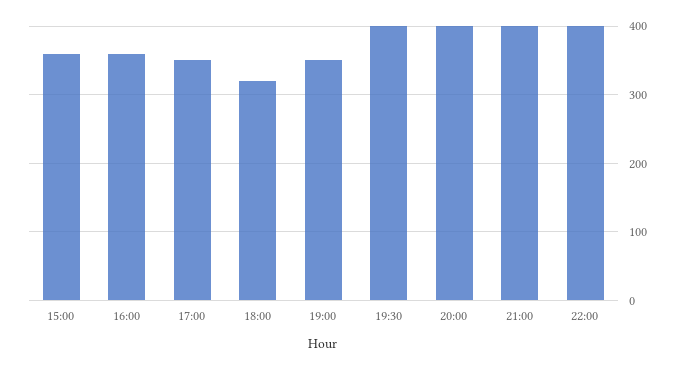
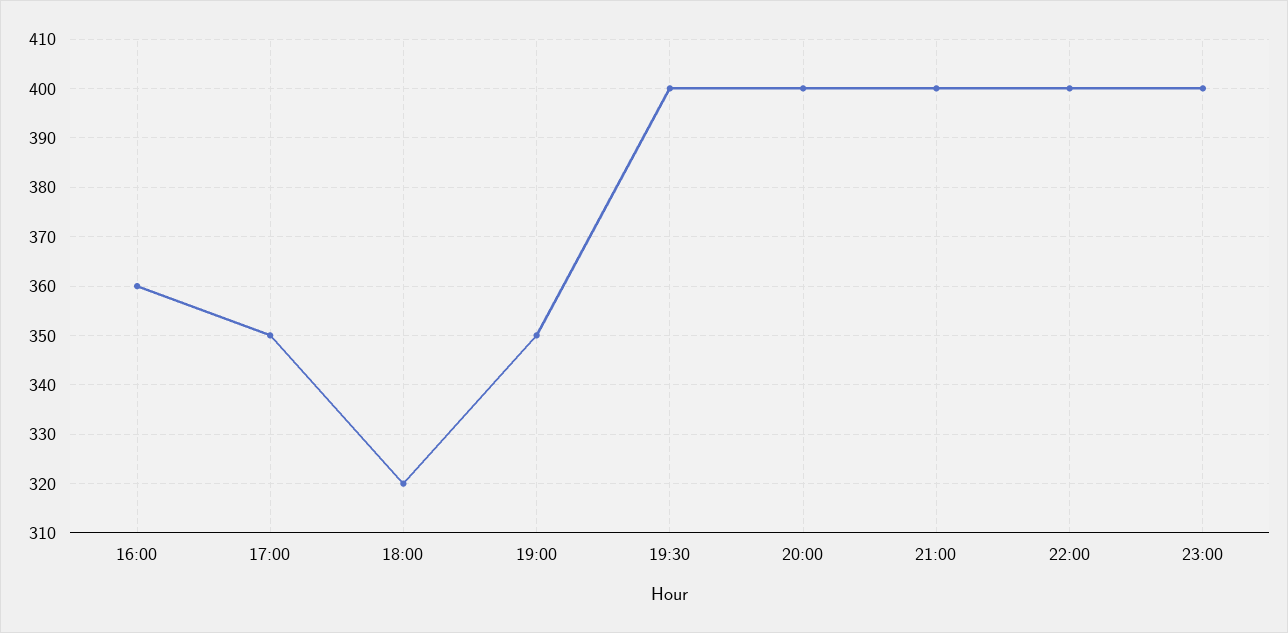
15:00: 360 -> none
23:00: none -> 400

